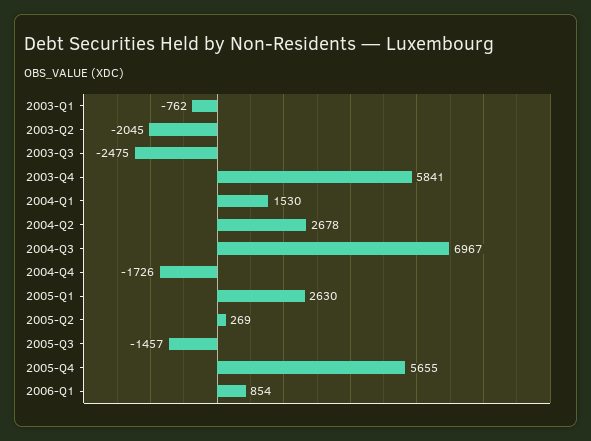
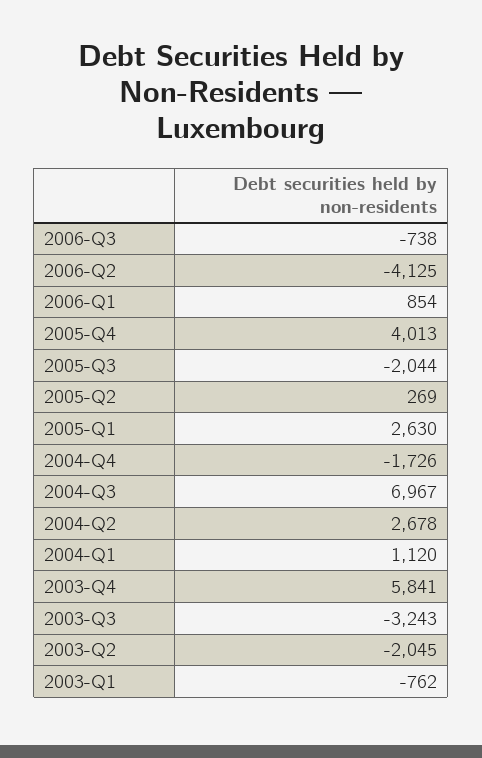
2003-Q3: -2475 -> -3243
2004-Q1: 1530 -> 1120
2005-Q3: -1457 -> -2044
2005-Q4: 5655 -> 4013
2006-Q3: none -> -738
2006-Q2: none -> -4125

